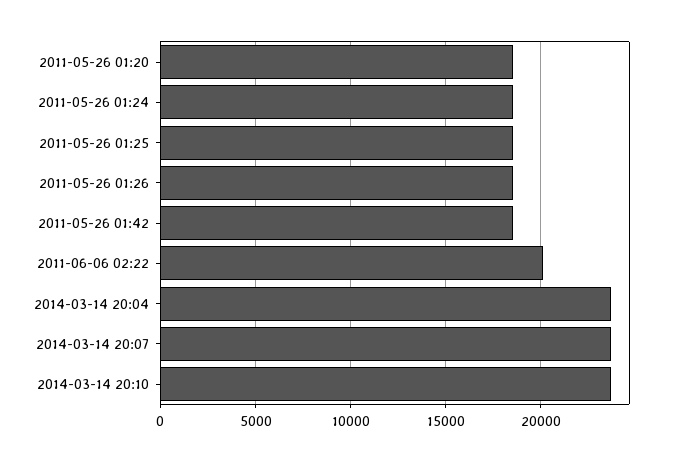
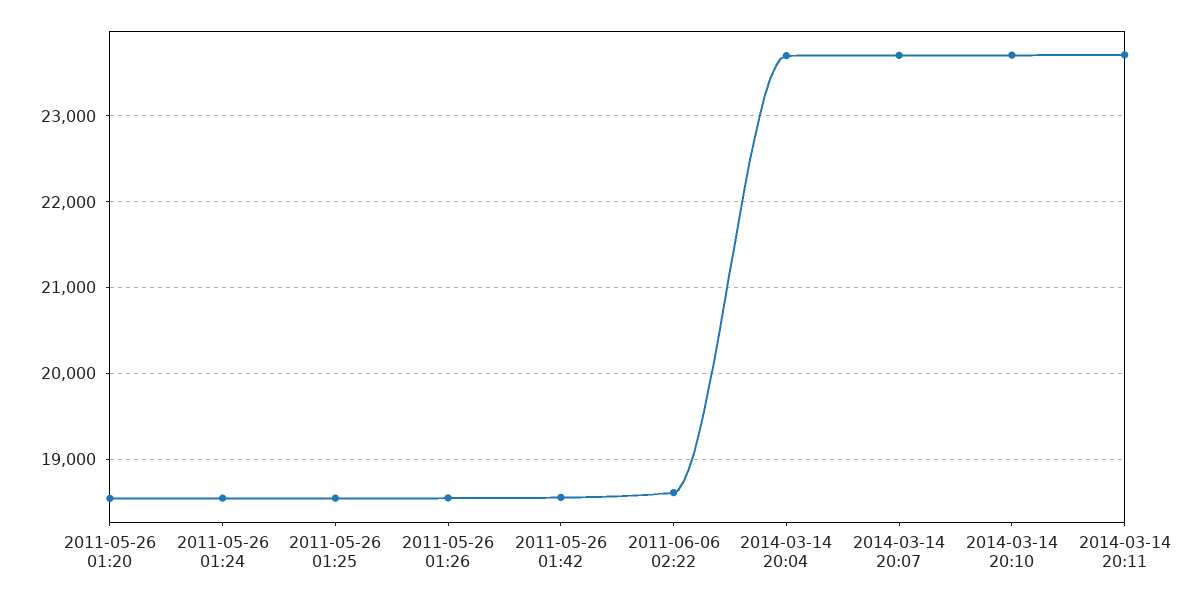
2011-06-06 02:22: 20000 -> 18600
2014-03-14 20:11: none -> 23700

